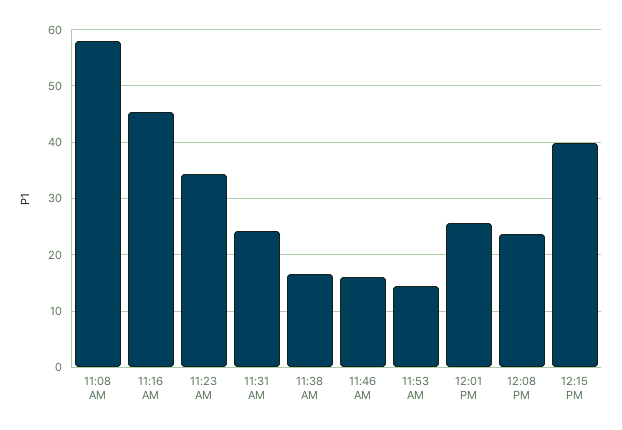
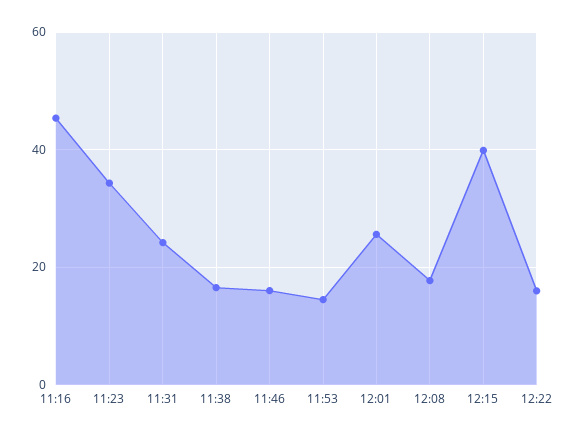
11:08 AM: 58 -> none
12:08 PM: 24 -> 18
12:22: none -> 16

